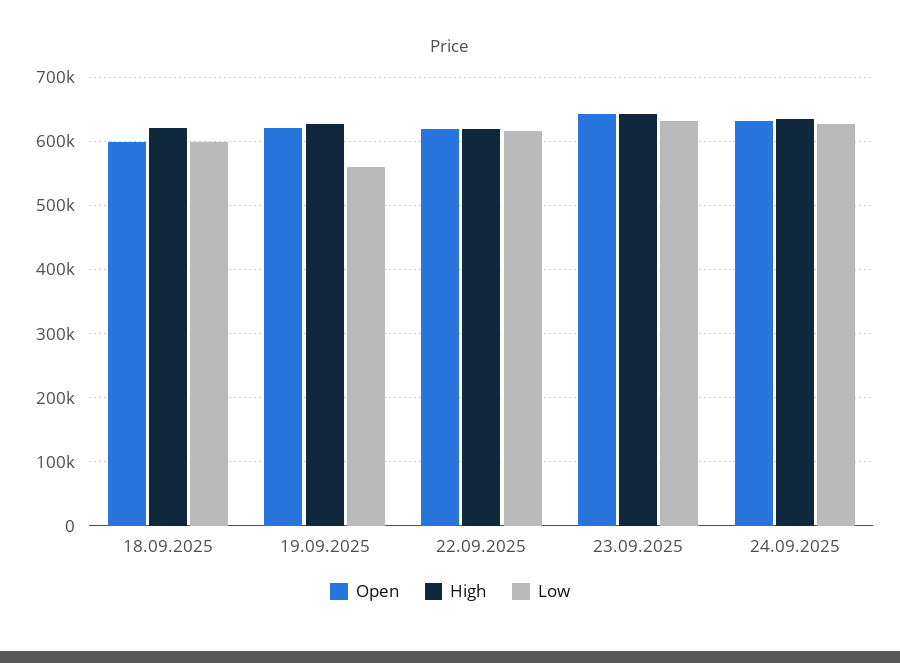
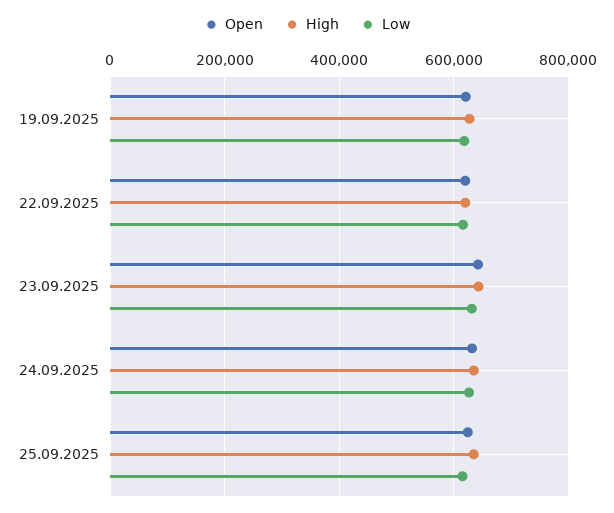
Open, 18.09.2025: 600000 -> none
High, 18.09.2025: 620000 -> none
Low, 18.09.2025: 600000 -> none
Low, 19.09.2025: 560000 -> 620000
Open, 25.09.2025: none -> 620000
High, 25.09.2025: none -> 640000
Low, 25.09.2025: none -> 620000

